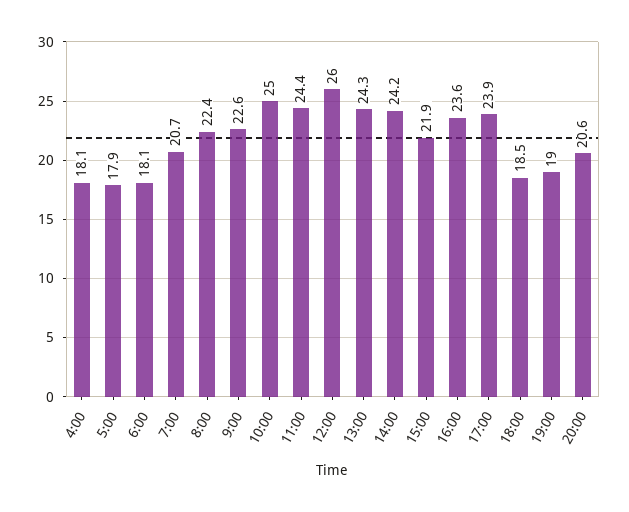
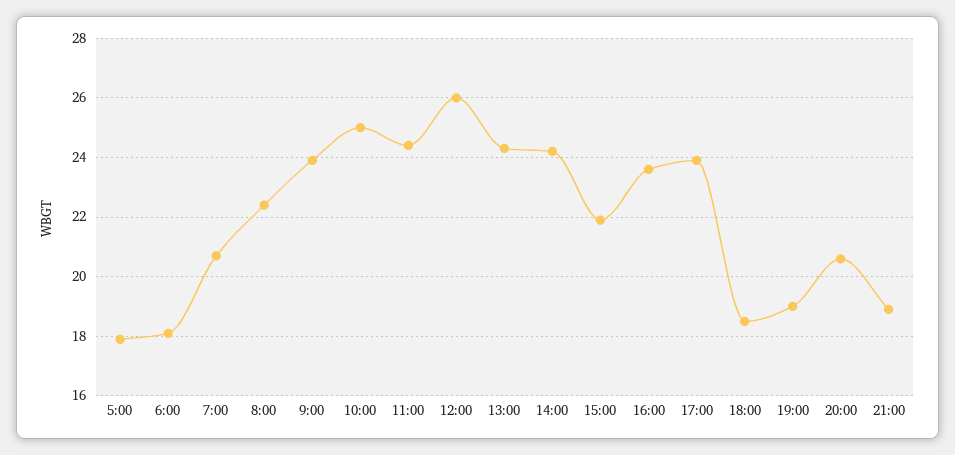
4:00: 18.1 -> none
9:00: 22.6 -> 24
21:00: none -> 19

